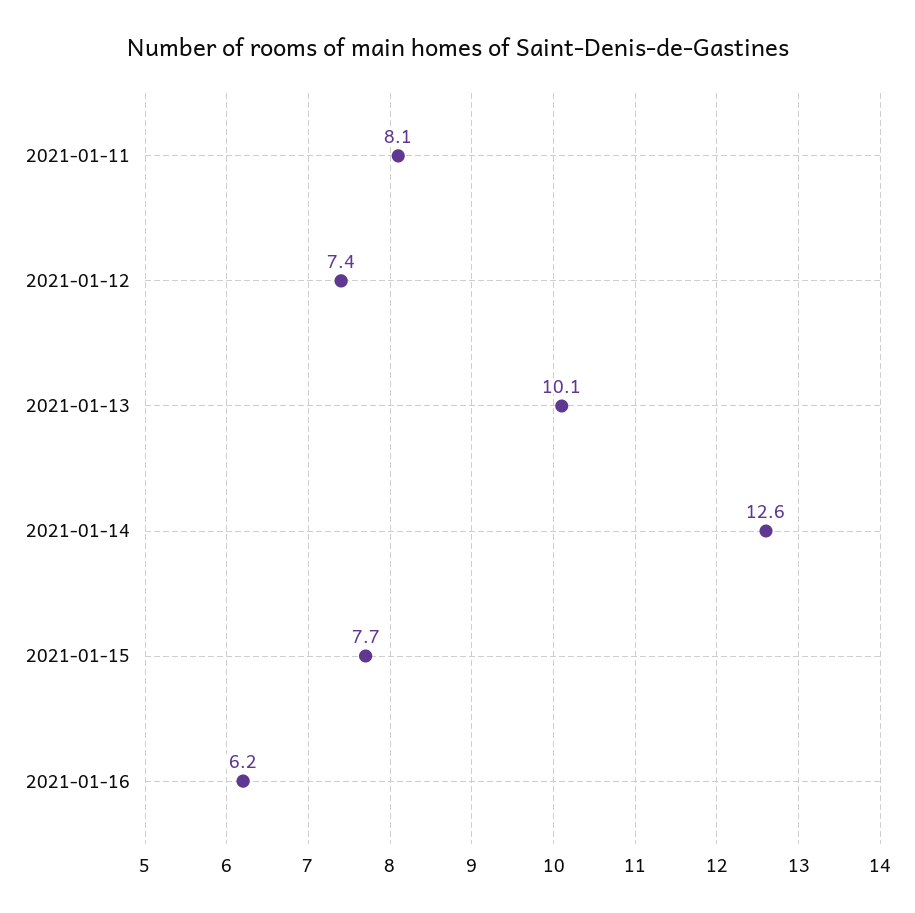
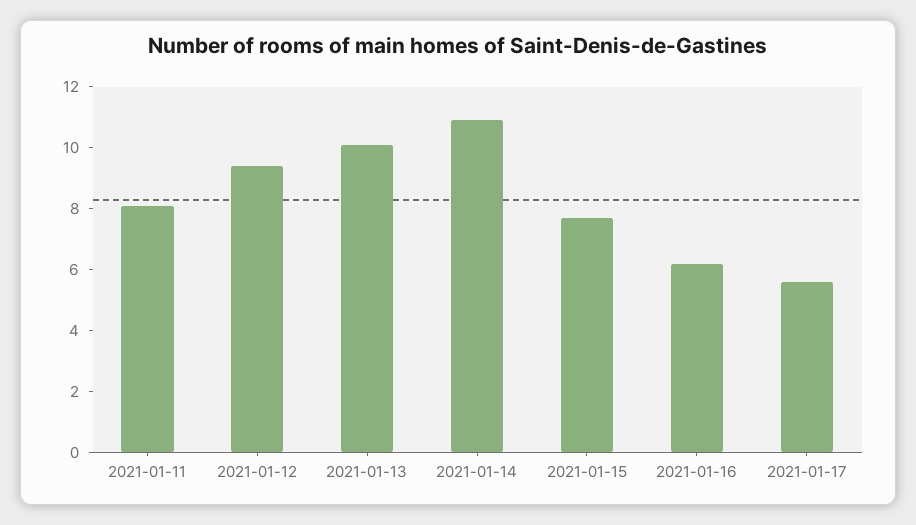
2021-01-12: 7.4 -> 9.5
2021-01-14: 12.6 -> 11
2021-01-17: none -> 5.5

